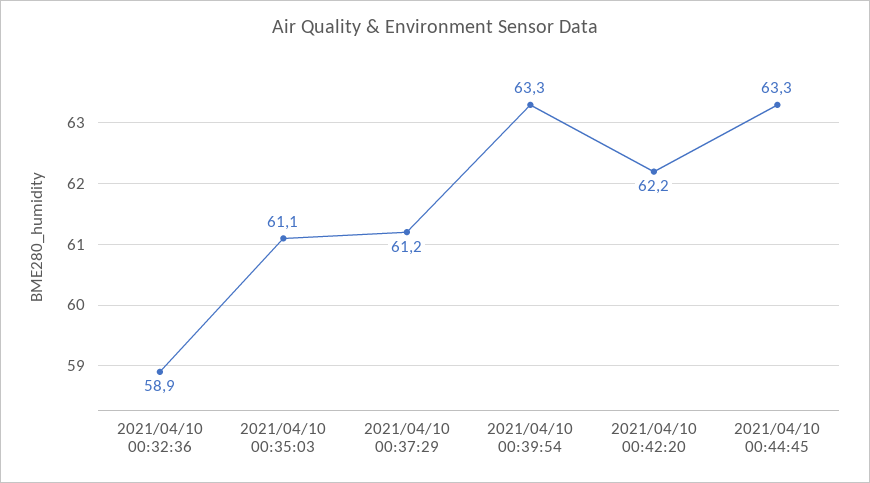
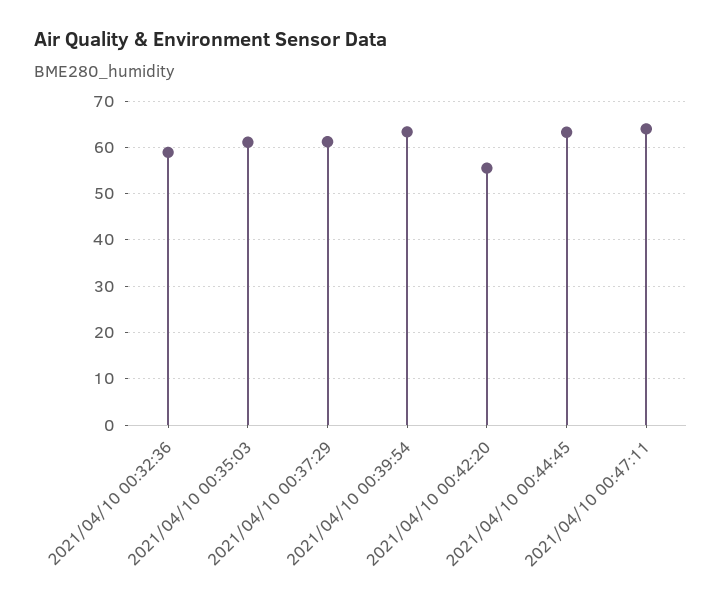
2021/04/10 00:42:20: 62.2 -> 56
2021/04/10 00:47:11: none -> 64

